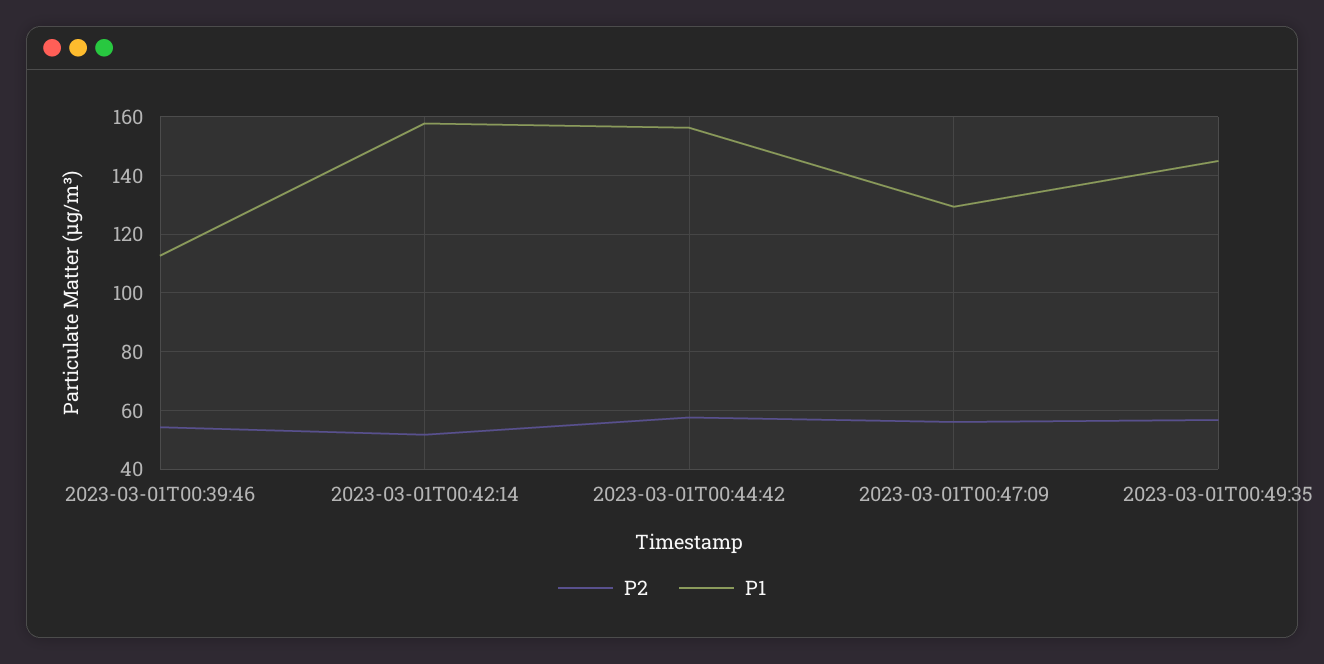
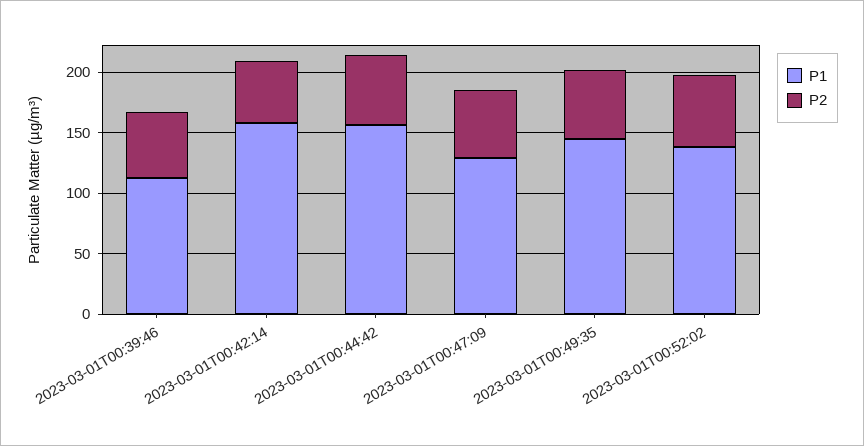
P1, 2023-03-01T00:52:02: none -> 140
P2, 2023-03-01T00:52:02: none -> 60

